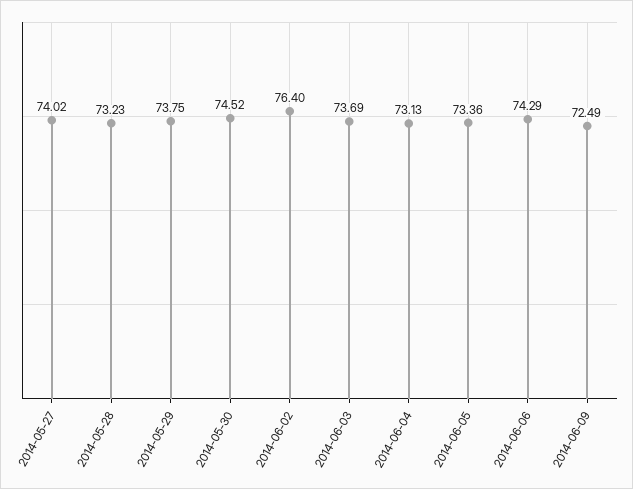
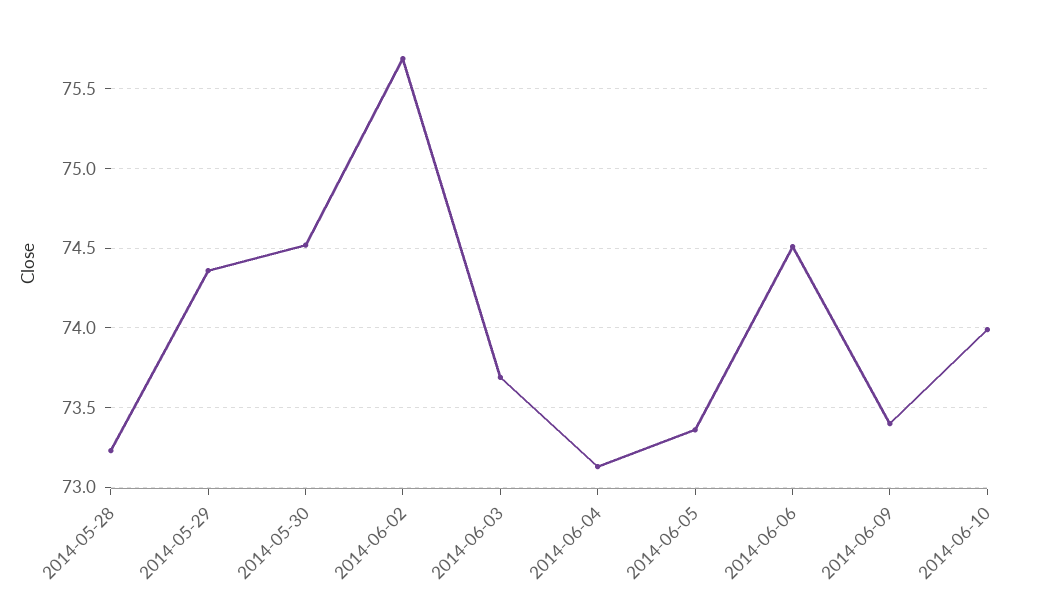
2014-05-27: 74.02 -> none
2014-05-29: 73.75 -> 74.35
2014-06-02: 76.4 -> 75.7
2014-06-06: 74.29 -> 74.5
2014-06-09: 72.49 -> 73.4
2014-06-10: none -> 74

